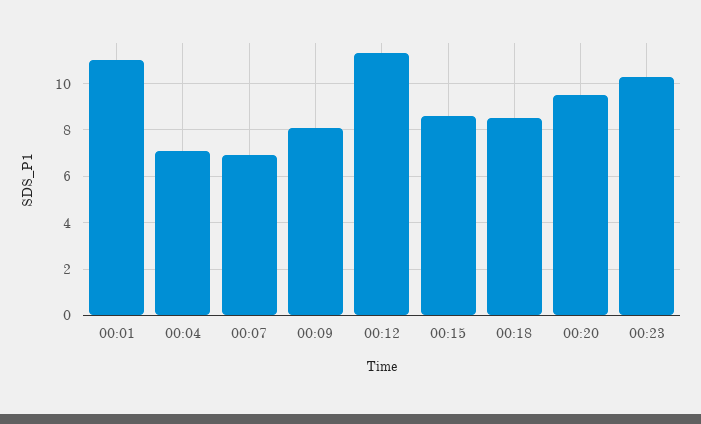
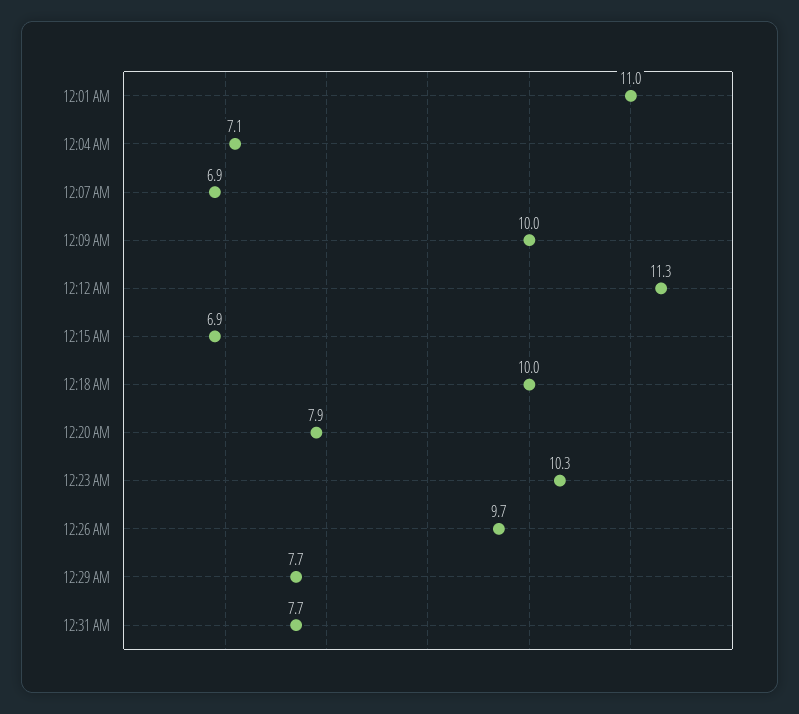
00:09: 8 -> 10
00:15: 8.5 -> 6.9
00:18: 8.5 -> 10
00:20: 9.5 -> 7.9
12:26 AM: none -> 9.7
12:29 AM: none -> 7.7
12:31 AM: none -> 7.7

